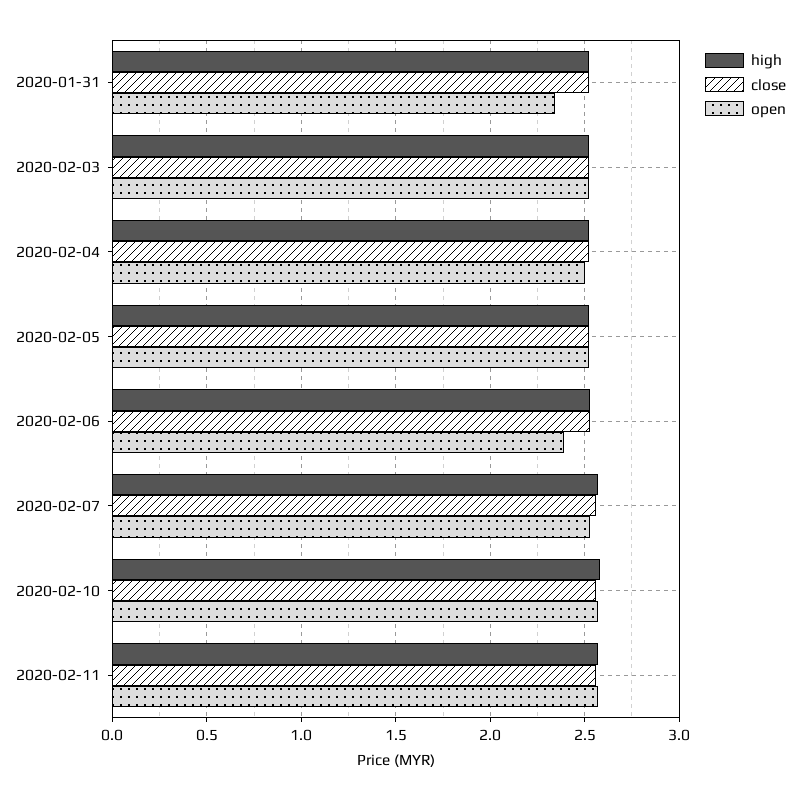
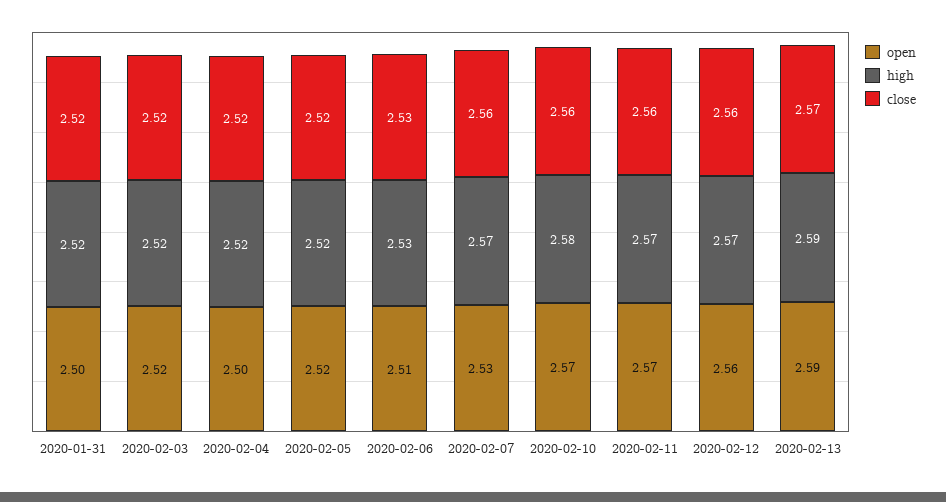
open, 2020-01-31: 2.35 -> 2.5
open, 2020-02-06: 2.4 -> 2.51
open, 2020-02-12: none -> 2.56
high, 2020-02-12: none -> 2.57
close, 2020-02-12: none -> 2.56
open, 2020-02-13: none -> 2.59
high, 2020-02-13: none -> 2.59
close, 2020-02-13: none -> 2.57

